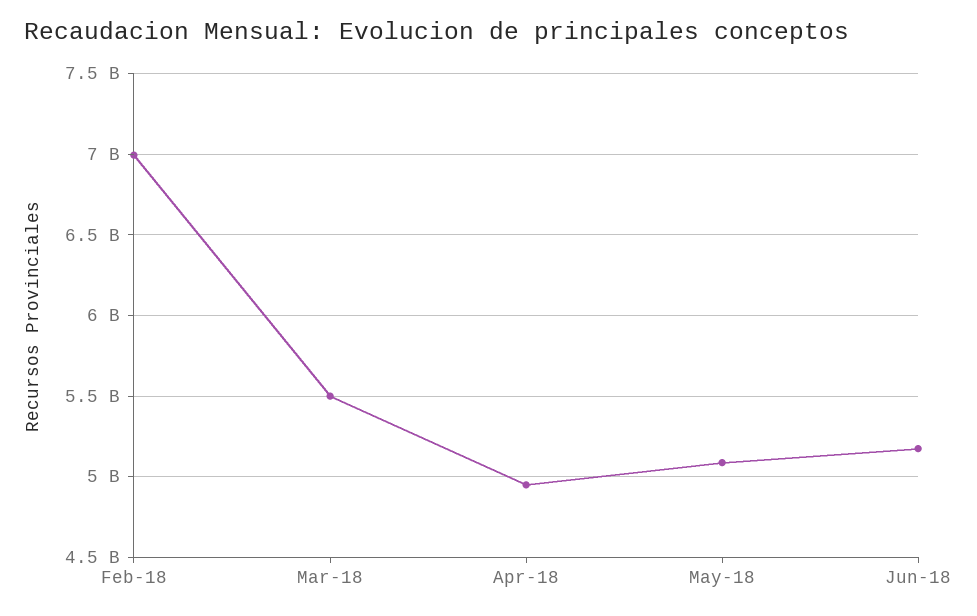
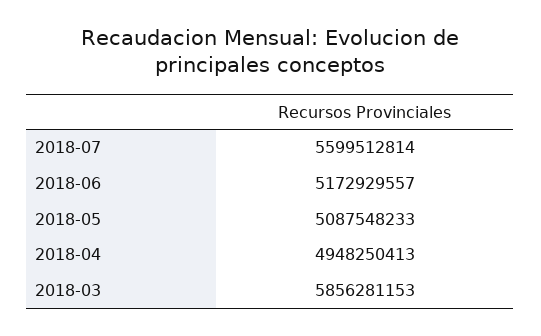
Feb-18: 7000000000 -> none
Mar-18: 5500000000 -> 5856281153
2018-07: none -> 5599512814

